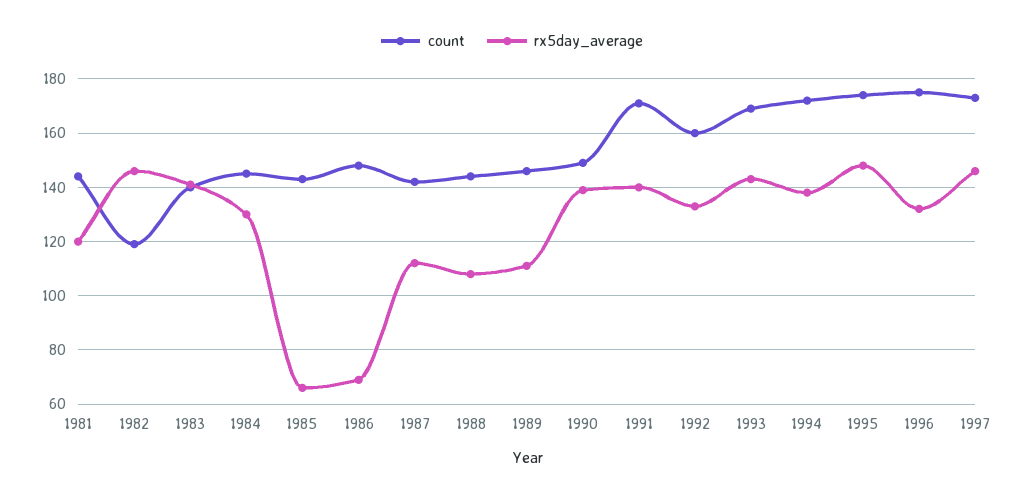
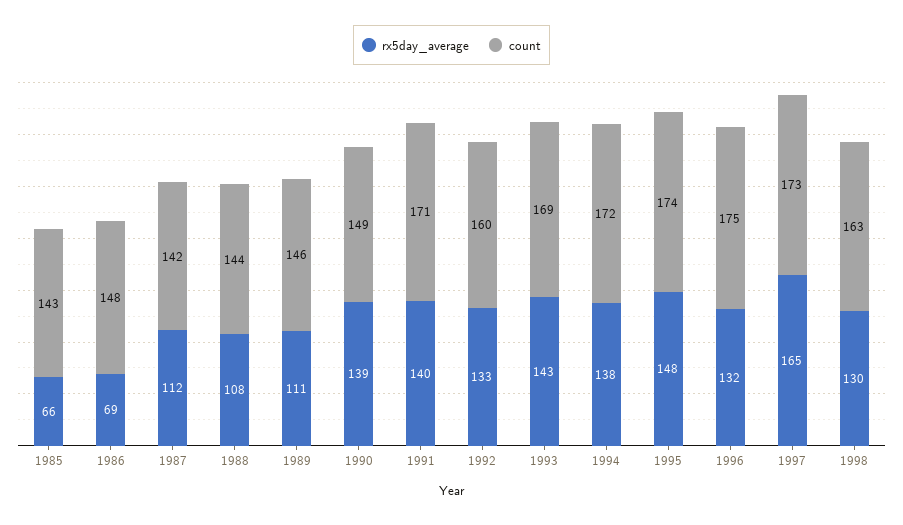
count, 1981: 145 -> none
rx5day_average, 1981: 120 -> none
count, 1982: 120 -> none
rx5day_average, 1982: 145 -> none
count, 1983: 140 -> none
rx5day_average, 1983: 140 -> none
count, 1984: 145 -> none
rx5day_average, 1984: 130 -> none
rx5day_average, 1997: 145 -> 165
rx5day_average, 1998: none -> 130
count, 1998: none -> 163

